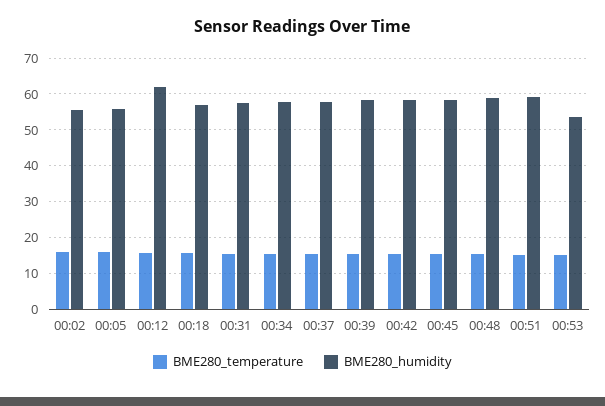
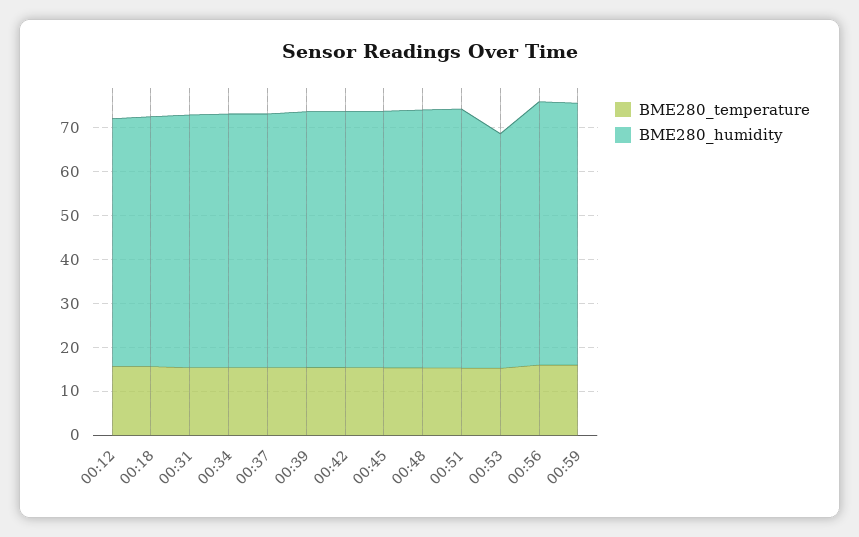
BME280_temperature, 00:02: 16 -> none
BME280_humidity, 00:02: 56 -> none
BME280_temperature, 00:05: 16 -> none
BME280_humidity, 00:05: 56 -> none
BME280_humidity, 00:12: 62 -> 56
BME280_temperature, 00:56: none -> 16
BME280_humidity, 00:56: none -> 60
BME280_temperature, 00:59: none -> 16
BME280_humidity, 00:59: none -> 60

